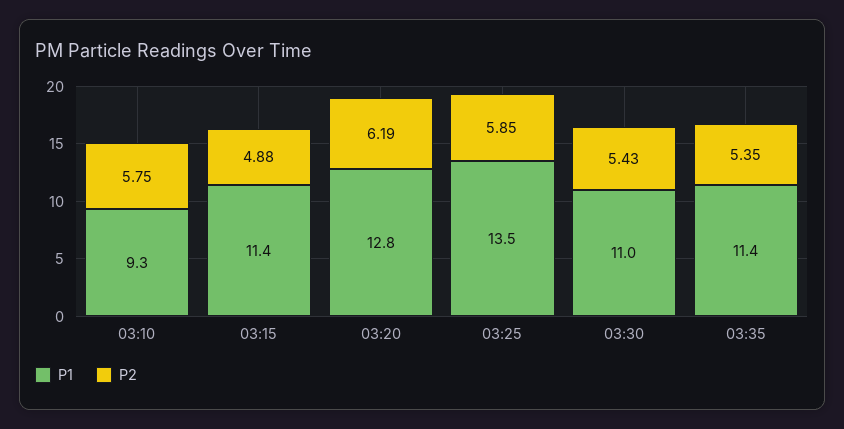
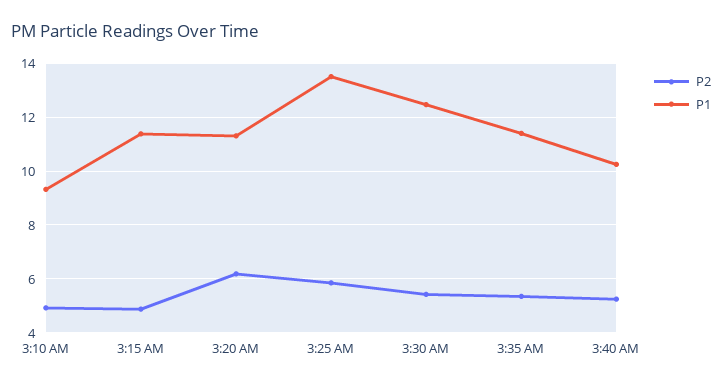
P2, 03:10: 5.75 -> 5
P1, 03:20: 12.8 -> 11.25
P1, 03:30: 11 -> 12.5
P2, 3:40 AM: none -> 5.25
P1, 3:40 AM: none -> 10.25

